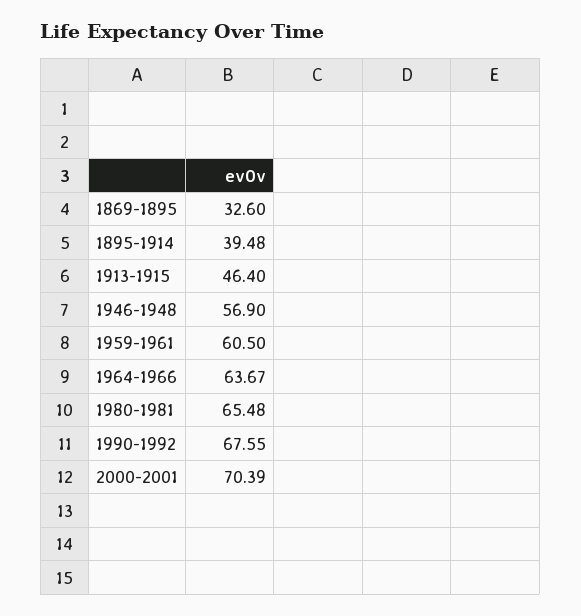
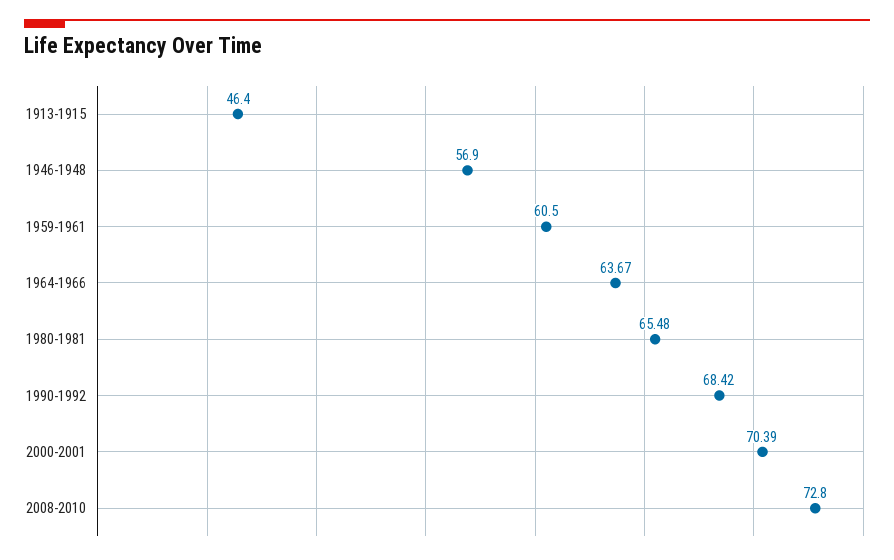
1869-1895: 32.6 -> none
1895-1914: 39.48 -> none
1990-1992: 67.55 -> 68.42
2008-2010: none -> 72.8

